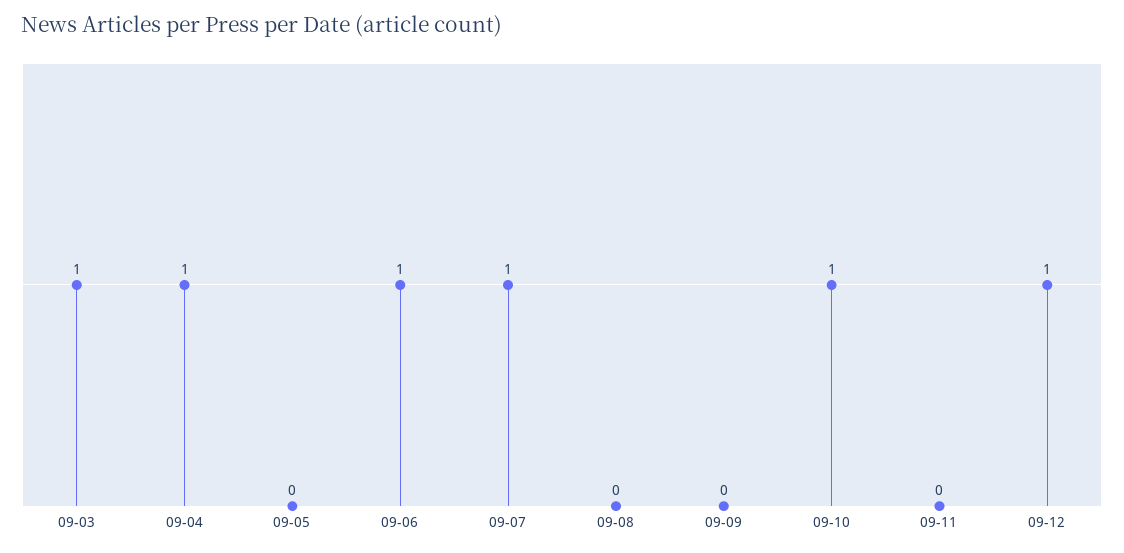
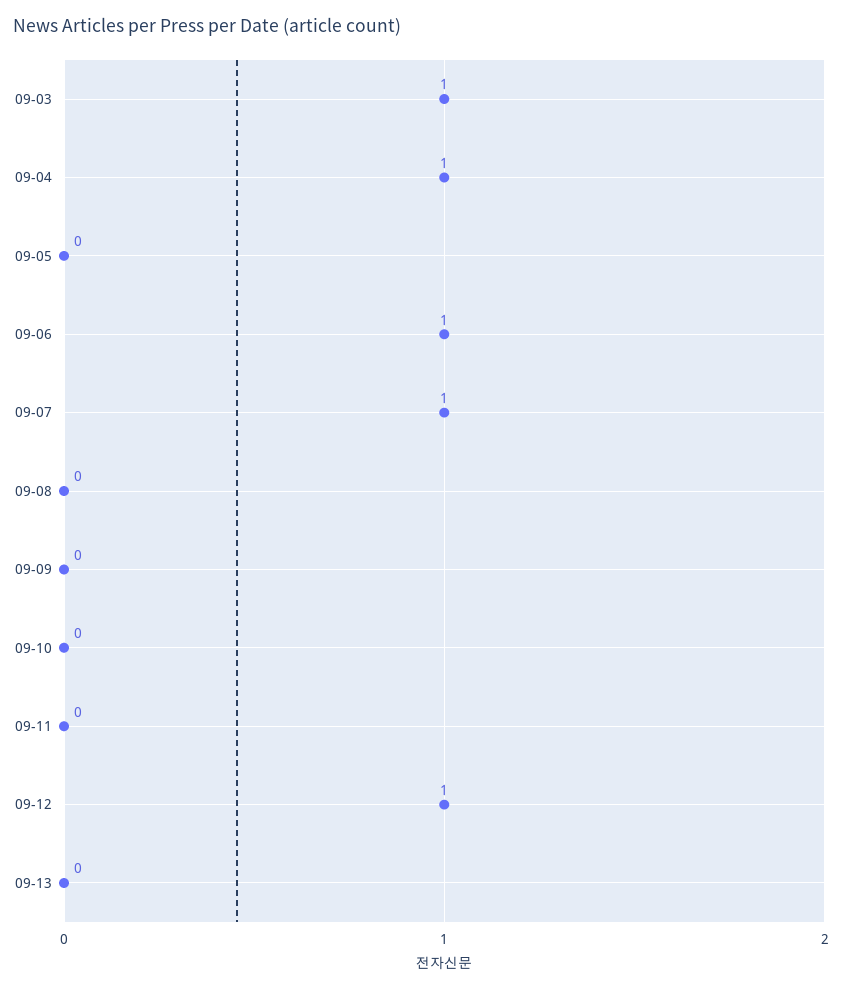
09-10: 1 -> 0
09-13: none -> 0

